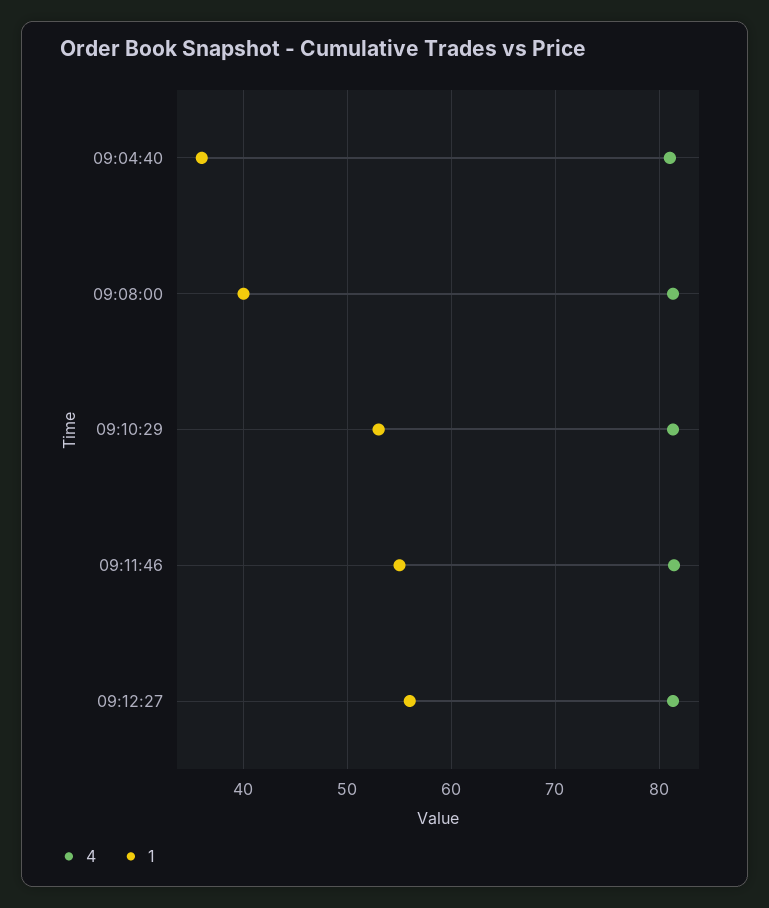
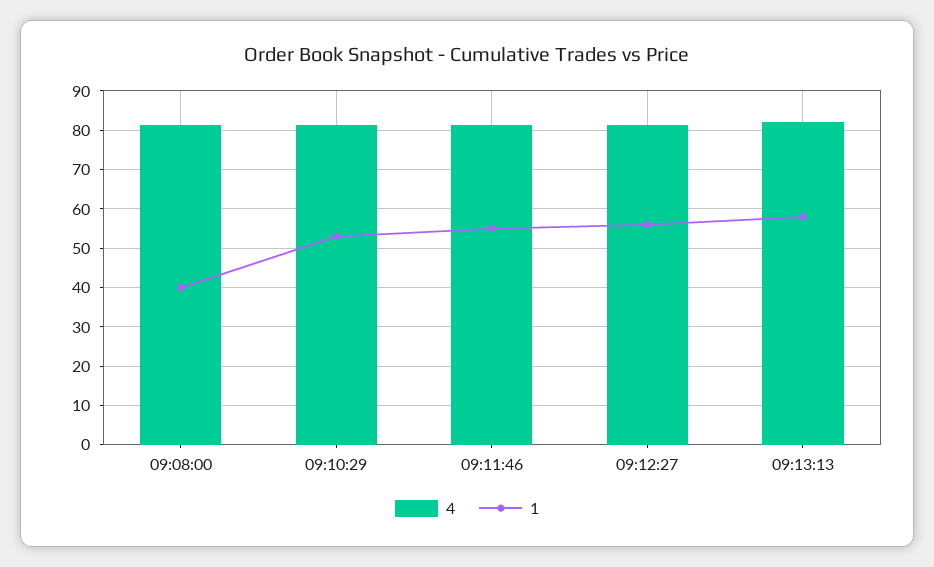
4, 09:04:40: 81 -> none
1, 09:04:40: 36 -> none
4, 09:13:13: none -> 82
1, 09:13:13: none -> 58

